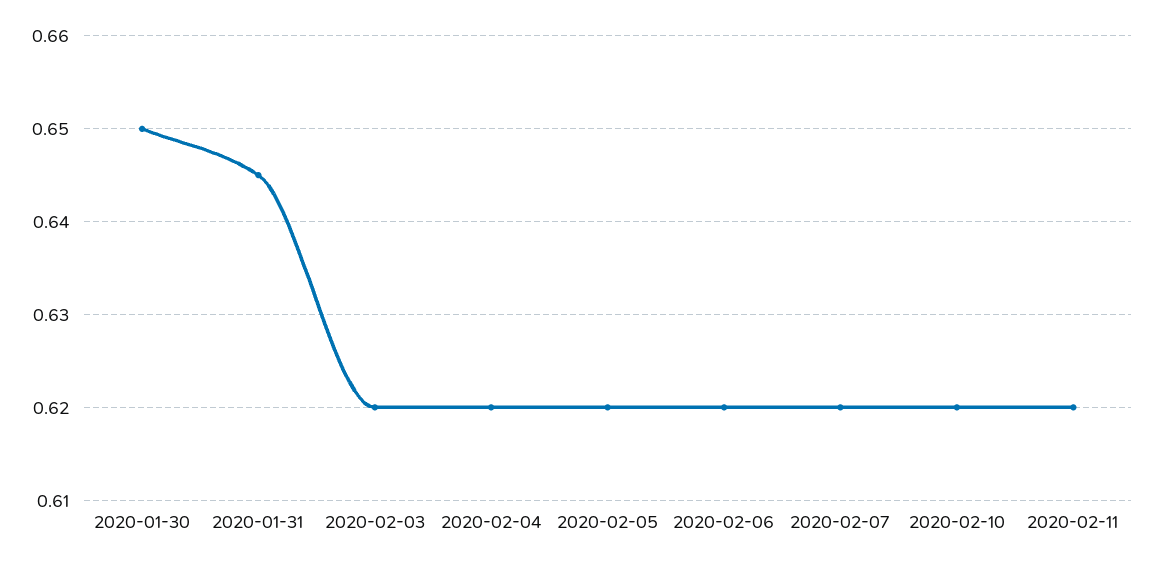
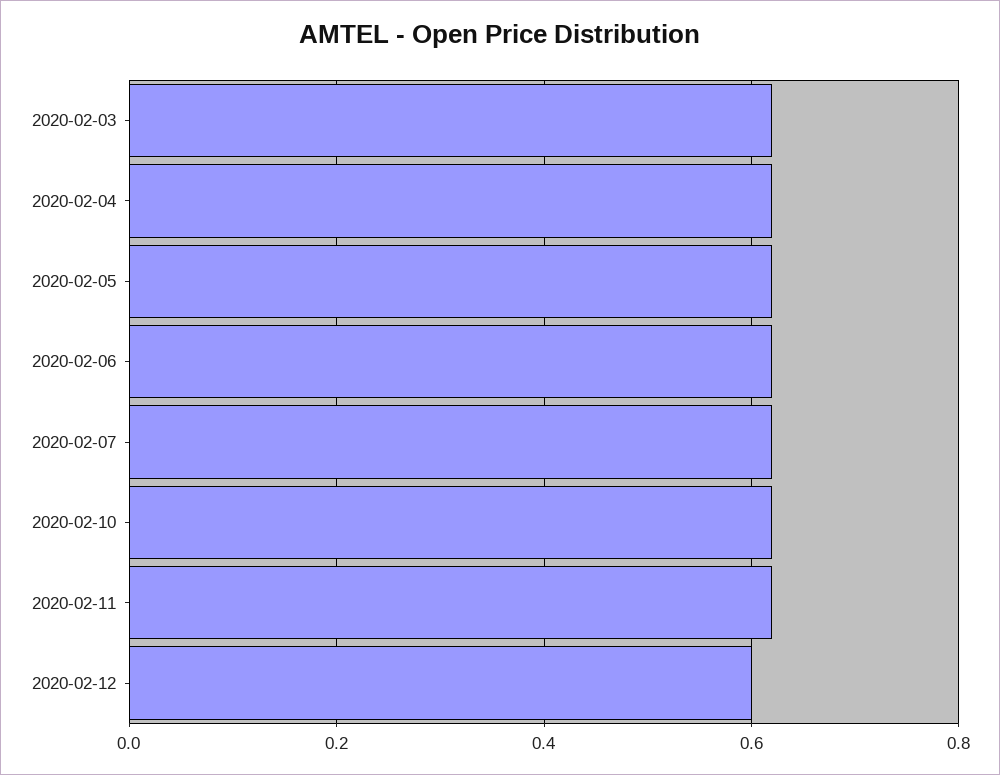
2020-01-30: 0.65 -> none
2020-01-31: 0.645 -> none
2020-02-12: none -> 0.6

